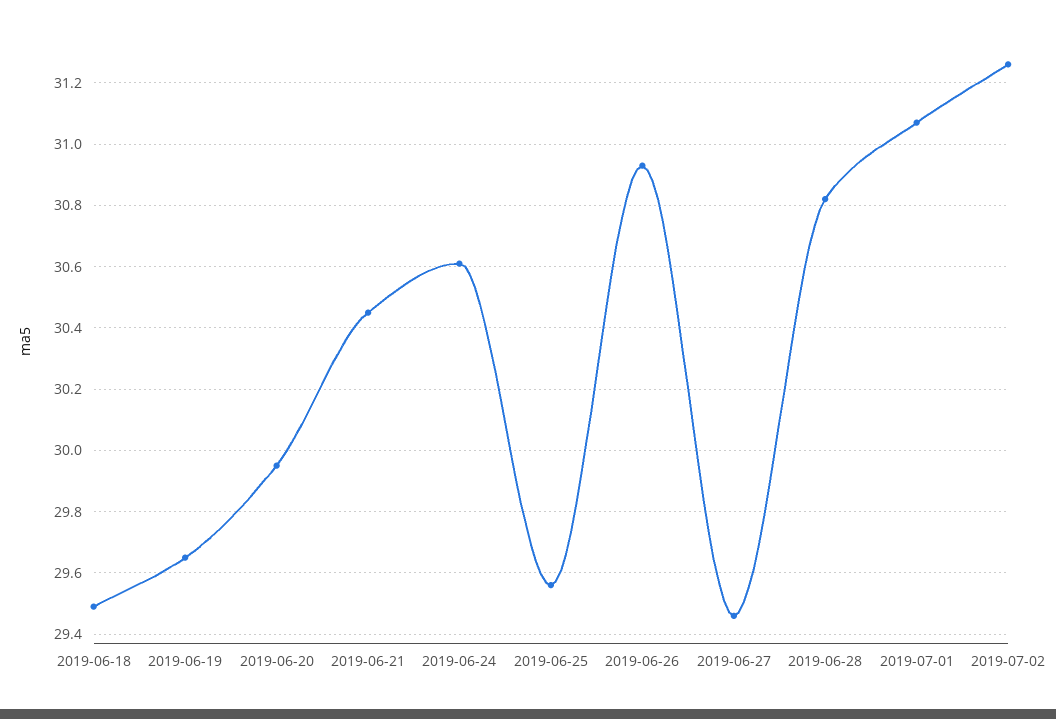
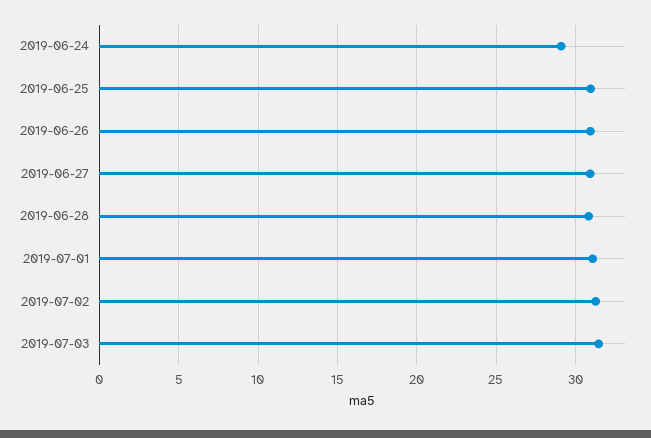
2019-06-18: 29.5 -> none
2019-06-19: 29.65 -> none
2019-06-20: 29.95 -> none
2019-06-21: 30.45 -> none
2019-06-24: 30.6 -> 29
2019-06-25: 29.55 -> 31
2019-06-27: 29.45 -> 31
2019-07-03: none -> 31.5

